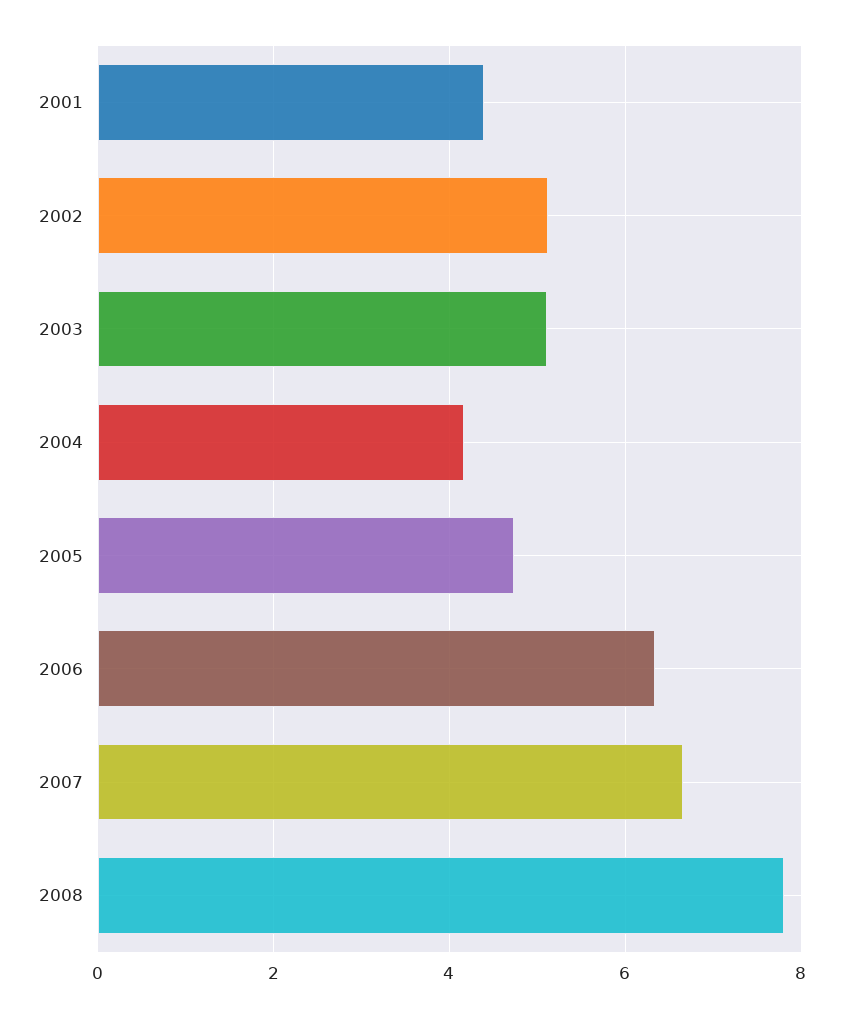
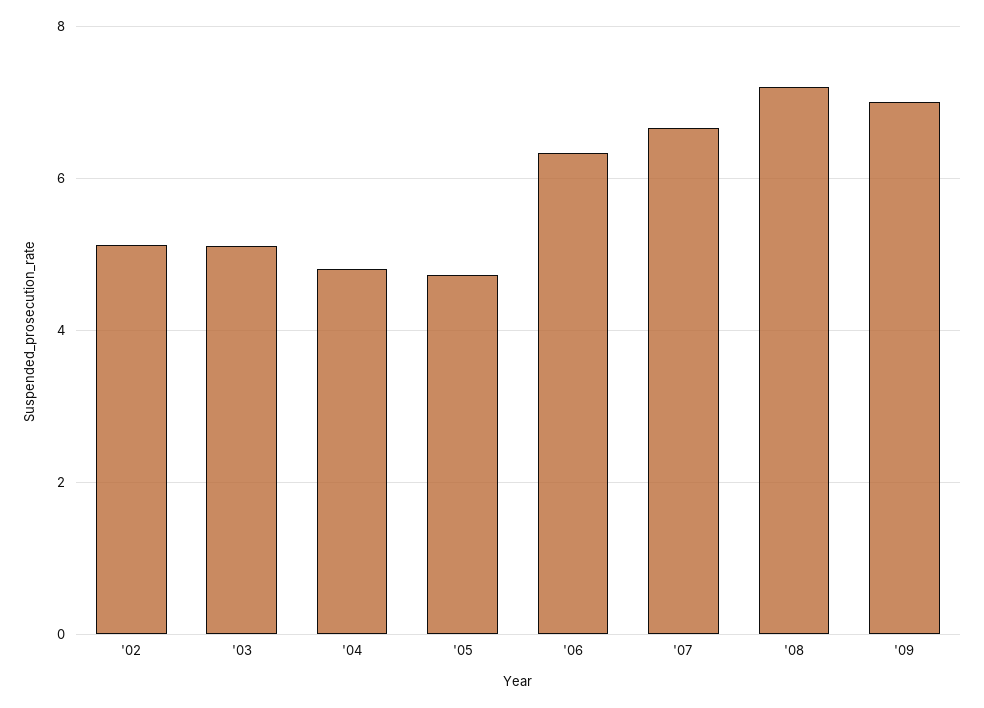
2001: 4.4 -> none
2004: 4.2 -> 4.8
2008: 7.8 -> 7.2
'09: none -> 7

